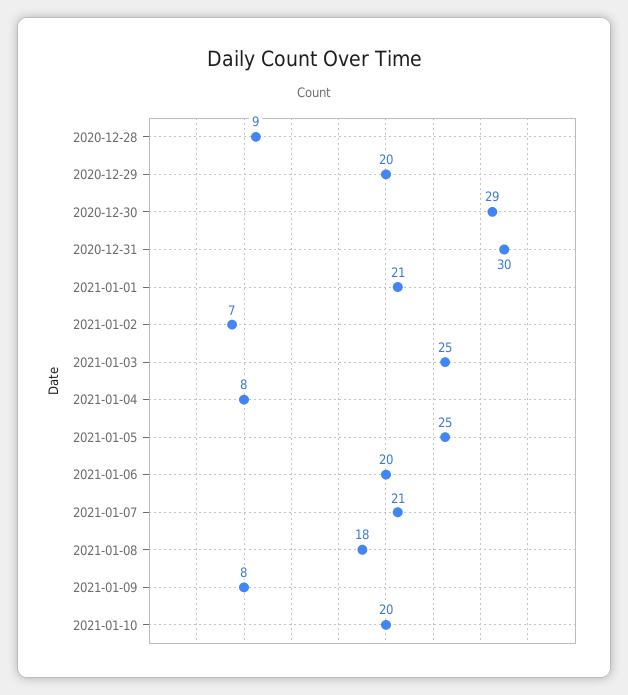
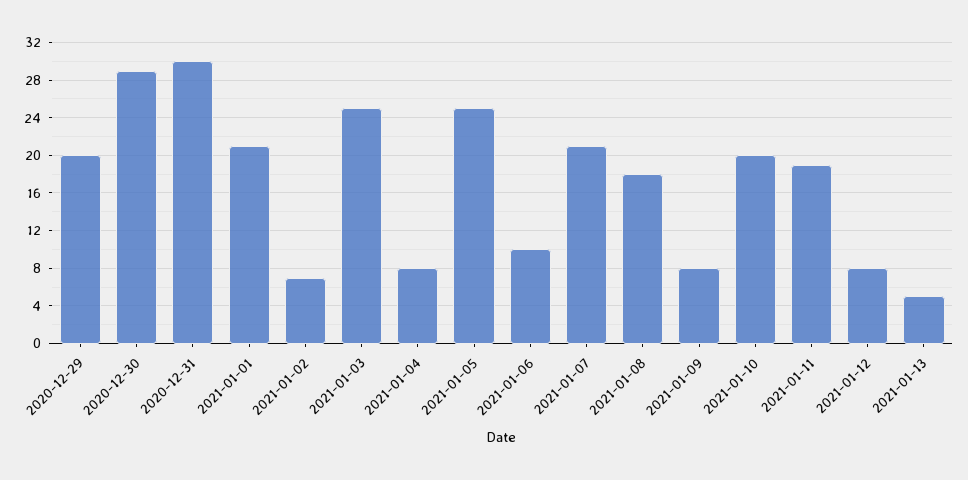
2020-12-28: 9 -> none
2021-01-06: 20 -> 10
2021-01-11: none -> 19
2021-01-12: none -> 8
2021-01-13: none -> 5

